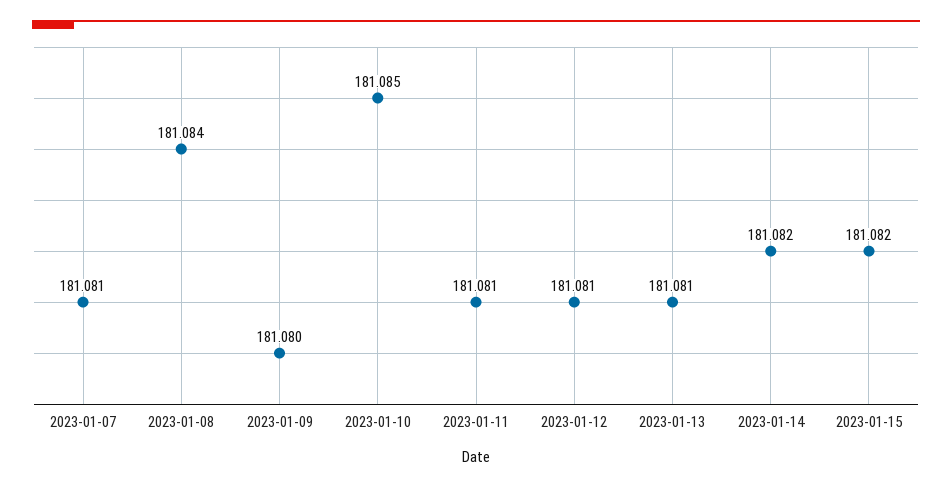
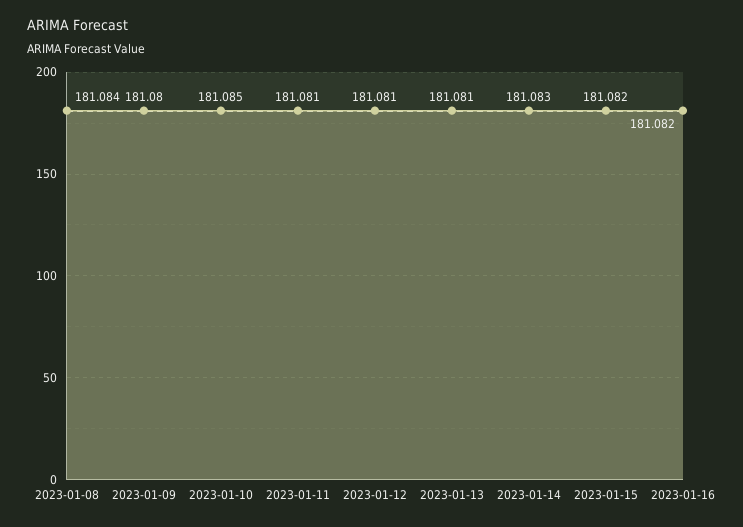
2023-01-07: 181.081 -> none
2023-01-14: 181.082 -> 181.083
2023-01-16: none -> 181.082

